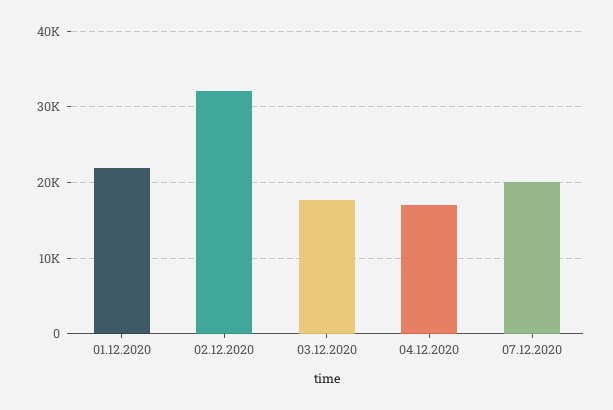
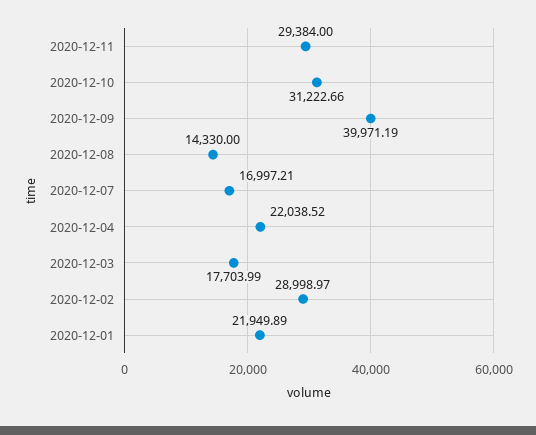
02.12.2020: 32000 -> 28998.97
04.12.2020: 17000 -> 22038.52
07.12.2020: 20000 -> 16997.21
2020-12-11: none -> 29384
2020-12-10: none -> 31222.66
2020-12-09: none -> 39971.19
2020-12-08: none -> 14330

